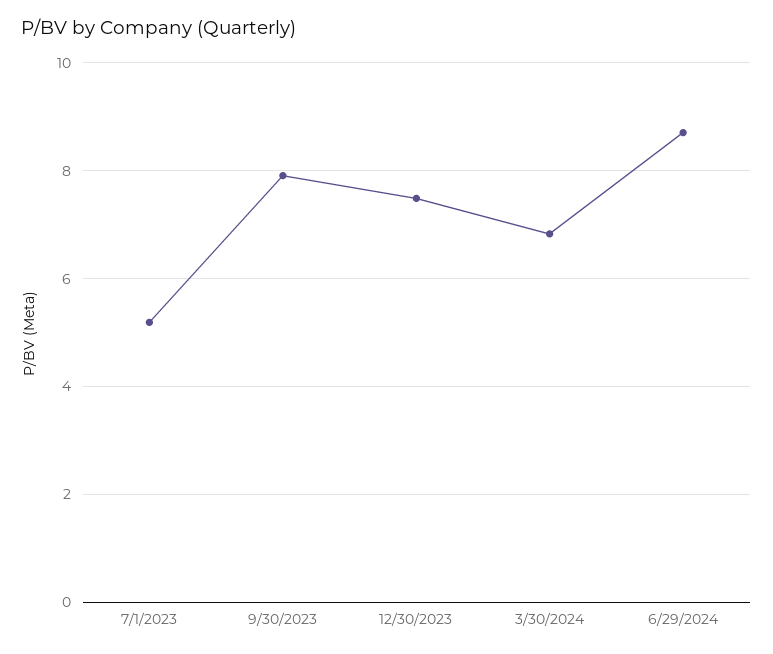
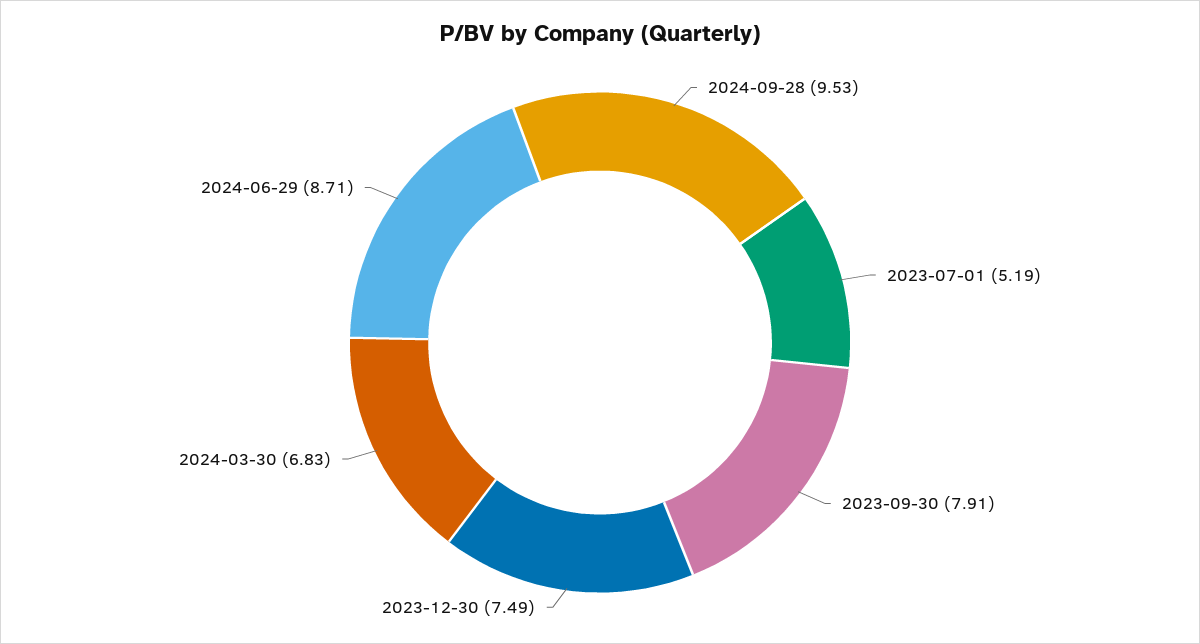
2024-09-28: none -> 9.53

